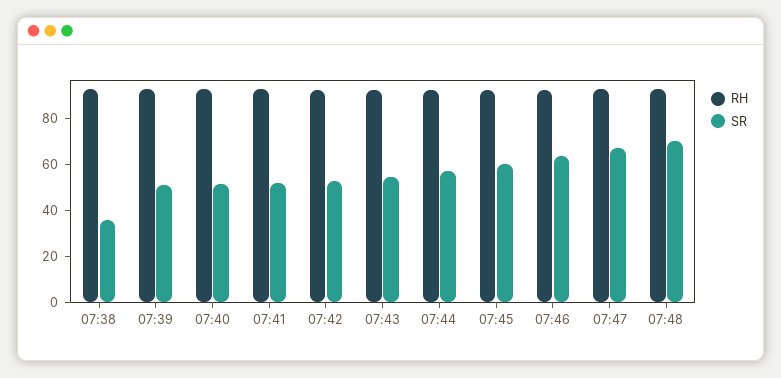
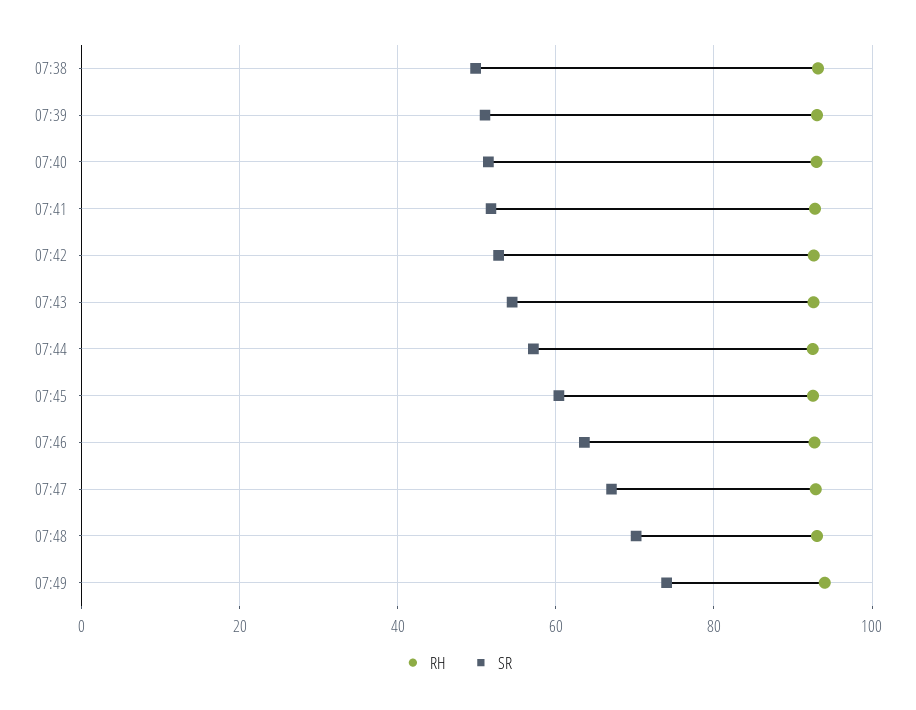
SR, 07:38: 35 -> 50
RH, 07:49: none -> 94
SR, 07:49: none -> 74

